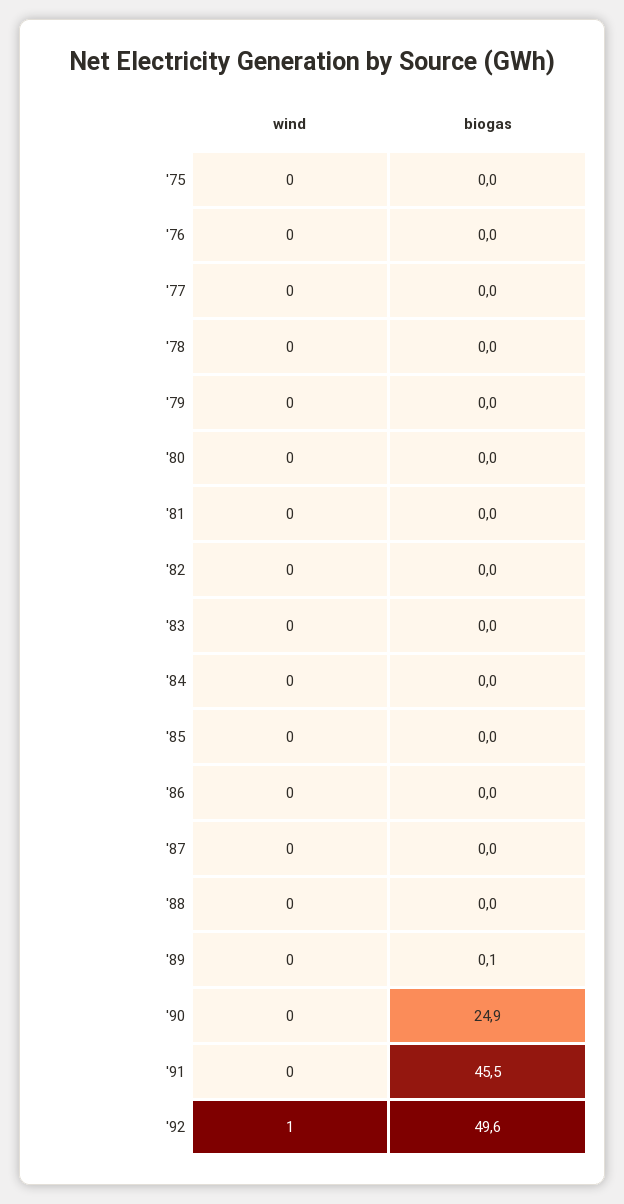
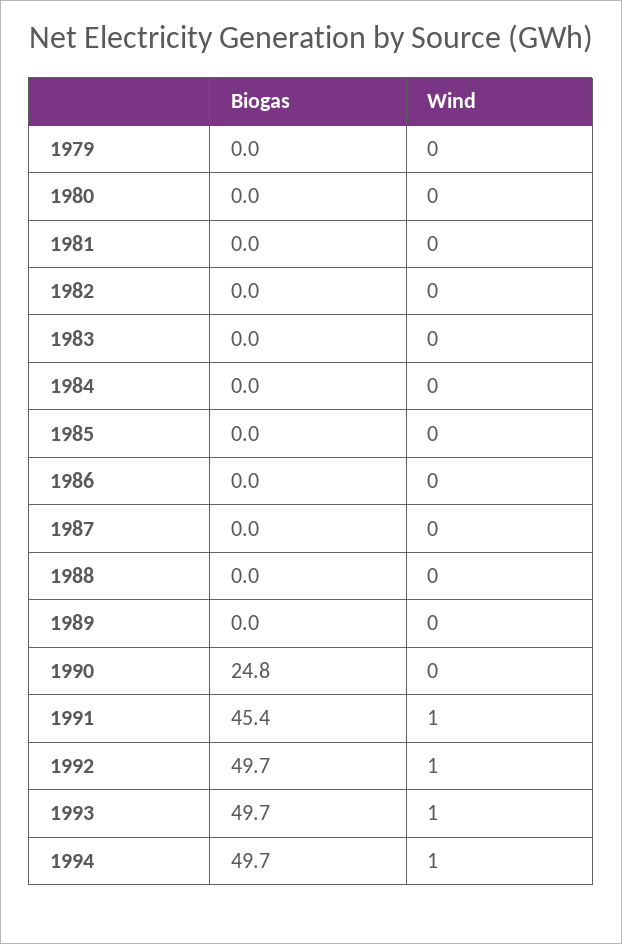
wind, '75: 0 -> none
biogas, '75: 0 -> none
wind, '76: 0 -> none
biogas, '76: 0 -> none
wind, '77: 0 -> none
biogas, '77: 0 -> none
wind, '78: 0 -> none
biogas, '78: 0 -> none
biogas, '89: 0.1 -> 0
biogas, '90: 24.9 -> 24.8
wind, '91: 0 -> 1
biogas, '91: 45.5 -> 45.4
biogas, '92: 49.6 -> 49.7
biogas, 1993: none -> 49.7
wind, 1993: none -> 1
biogas, 1994: none -> 49.7
wind, 1994: none -> 1

